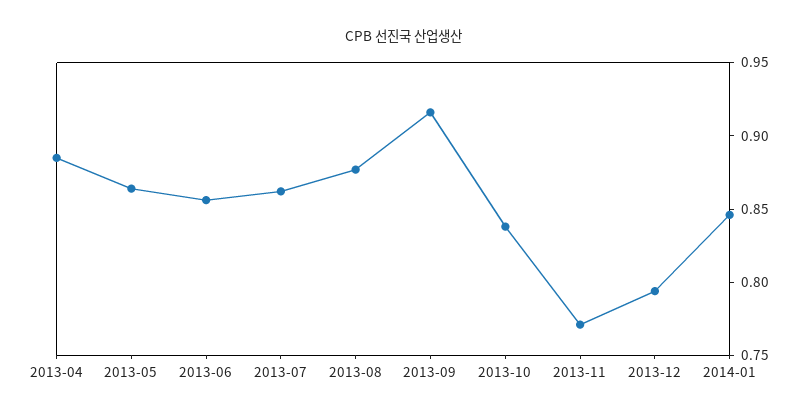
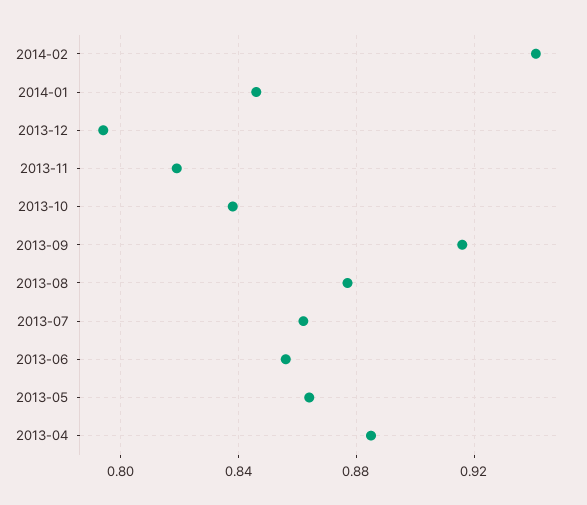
2013-11: 0.77 -> 0.82
2014-02: none -> 0.94

